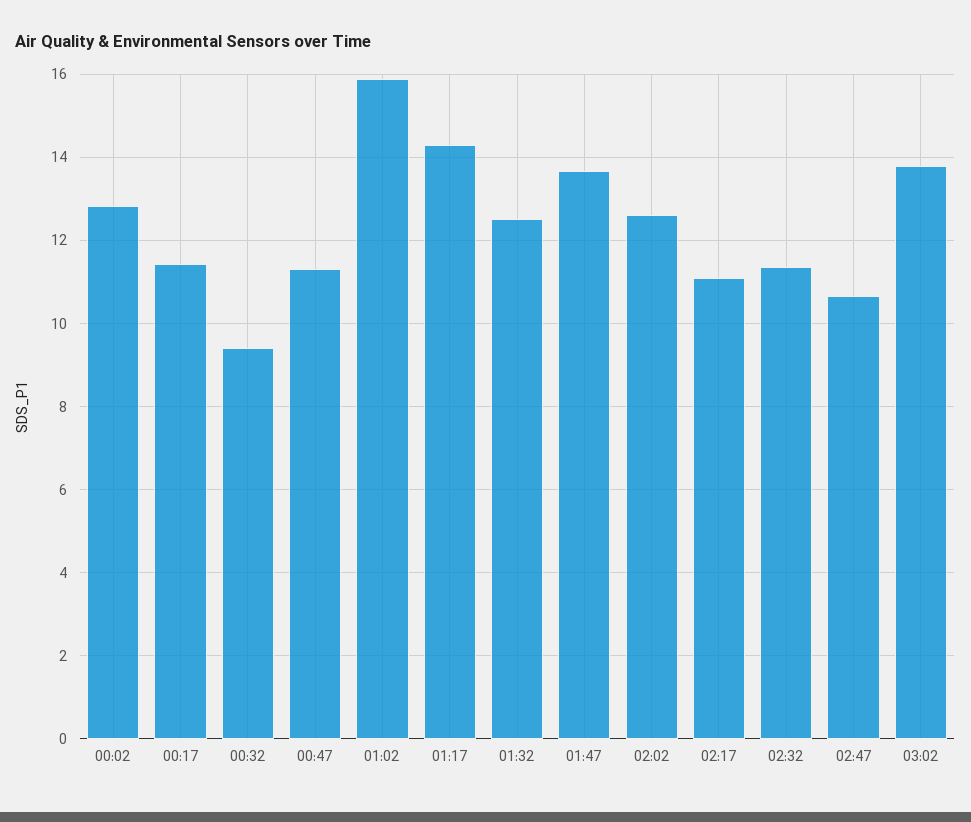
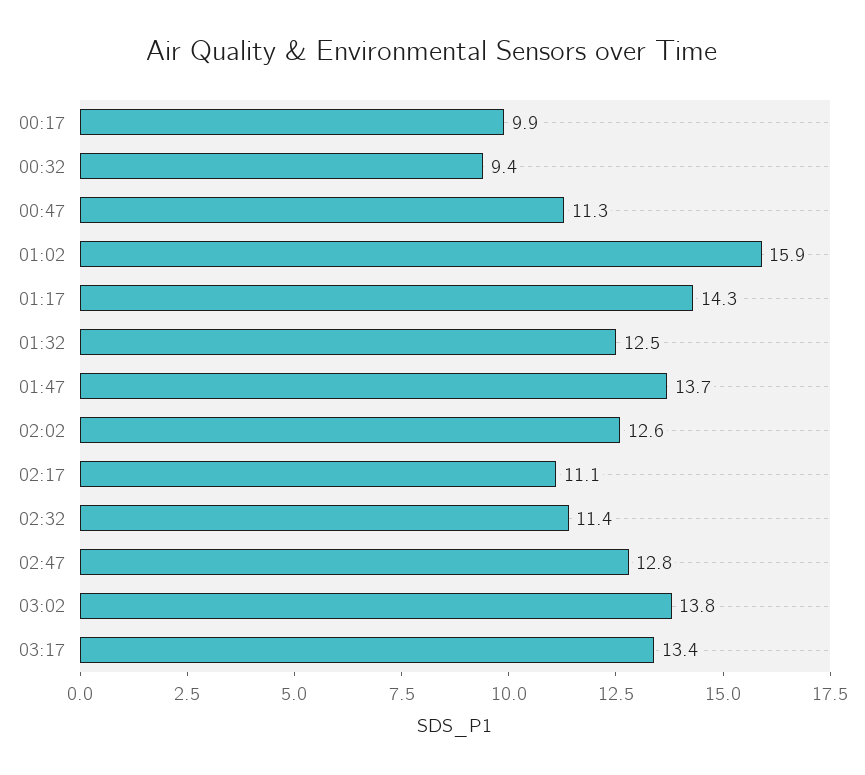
00:02: 12.8 -> none
00:17: 11.4 -> 9.9
02:47: 10.6 -> 12.8
03:17: none -> 13.4

